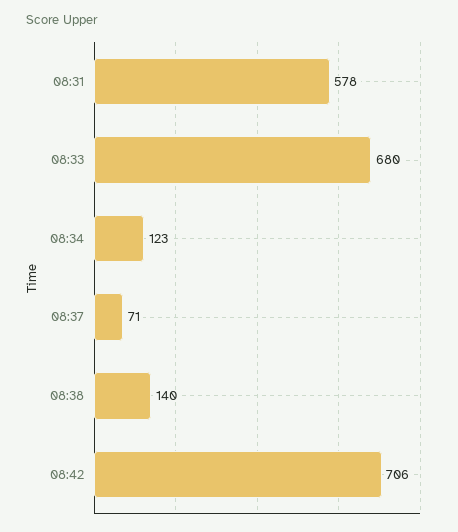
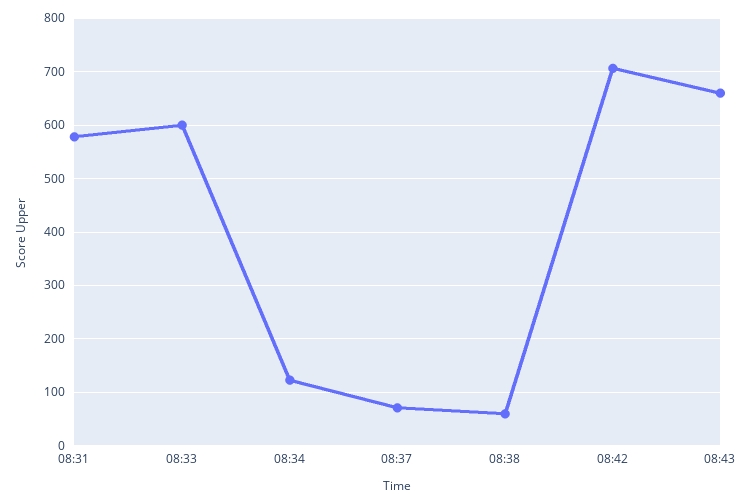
08:33: 680 -> 600
08:38: 140 -> 60
08:43: none -> 660

